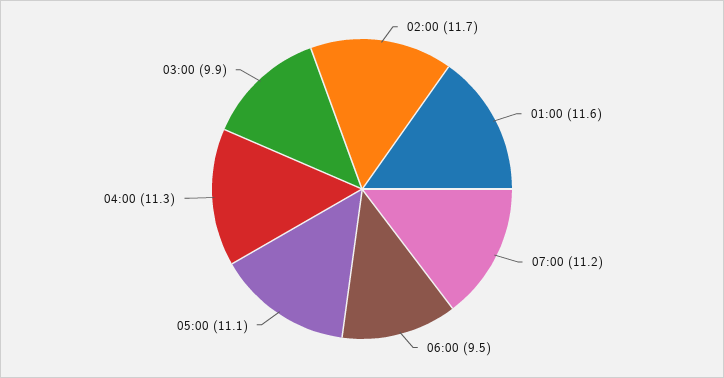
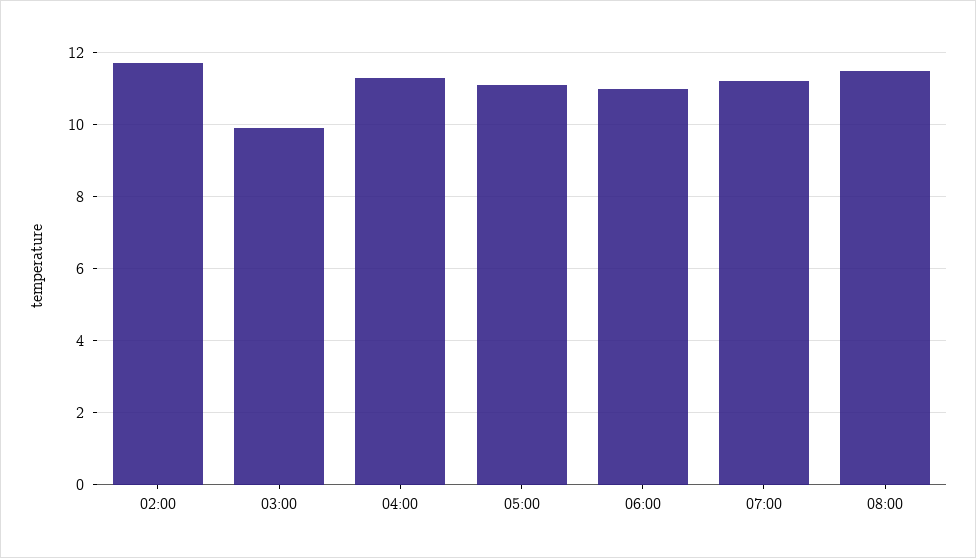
01:00: 11.6 -> none
06:00: 9.5 -> 11
08:00: none -> 11.5

